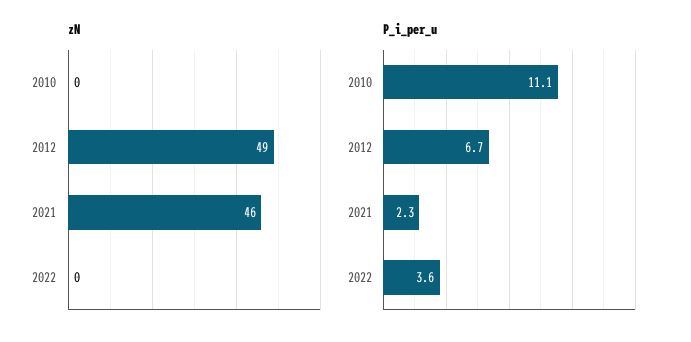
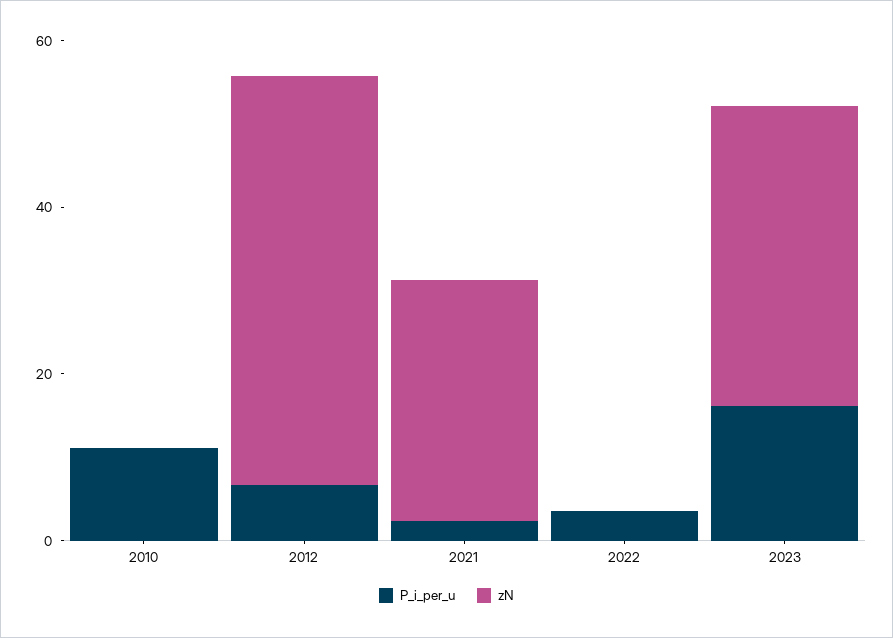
zN, 2021: 46 -> 30
P_i_per_u, 2023: none -> 15
zN, 2023: none -> 35

